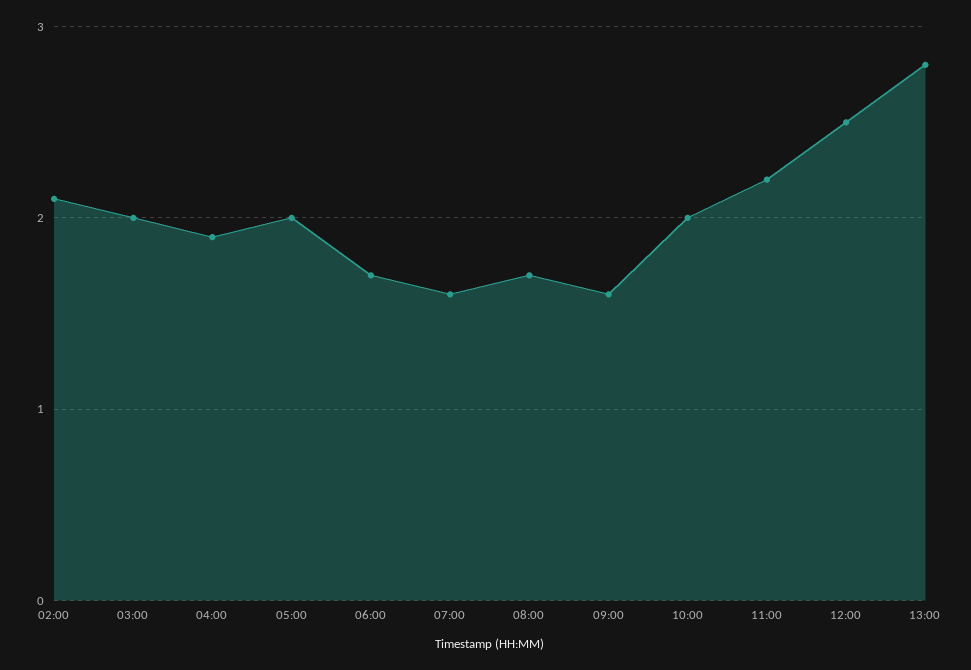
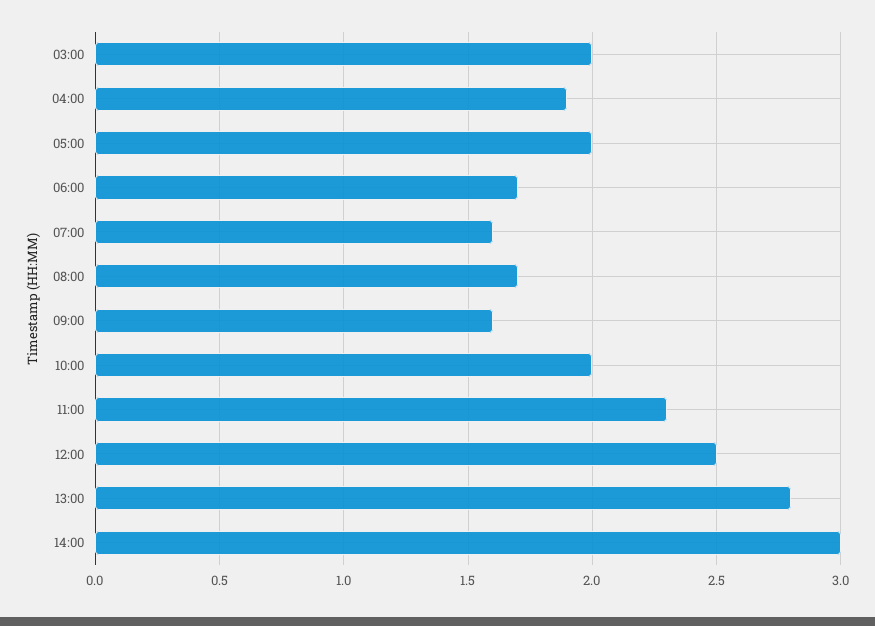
02:00: 2.1 -> none
11:00: 2.2 -> 2.3
14:00: none -> 3

